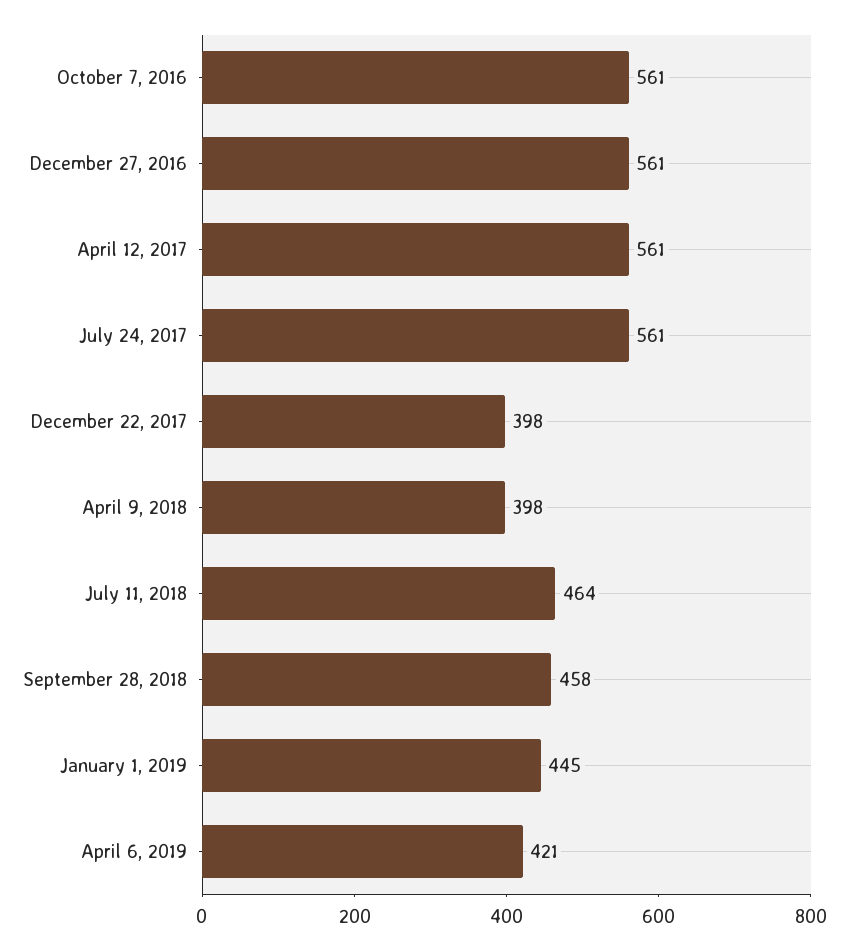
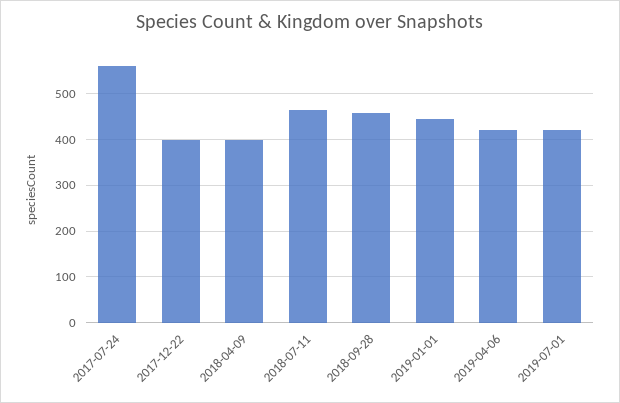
October 7, 2016: 561 -> none
December 27, 2016: 561 -> none
April 12, 2017: 561 -> none
2019-07-01: none -> 420

